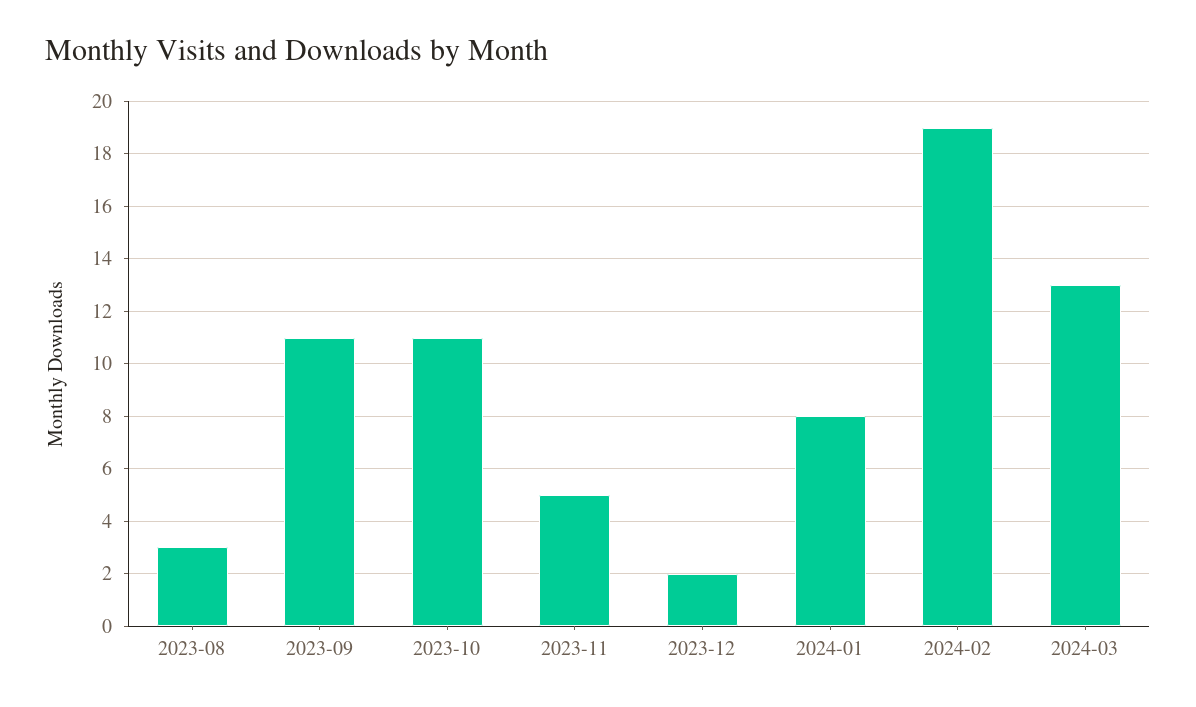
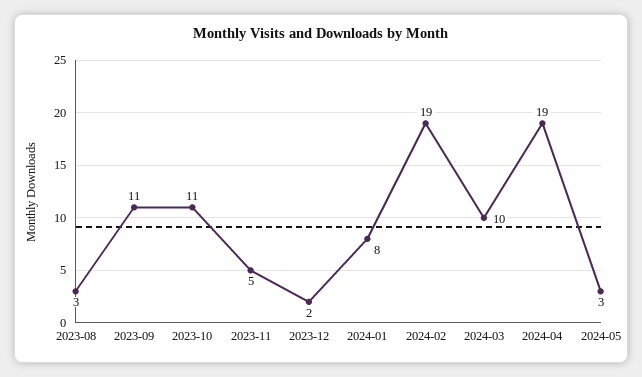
2024-03: 13 -> 10
2024-04: none -> 19
2024-05: none -> 3

